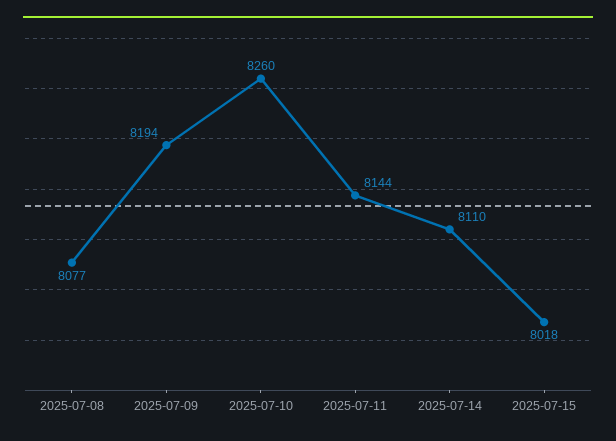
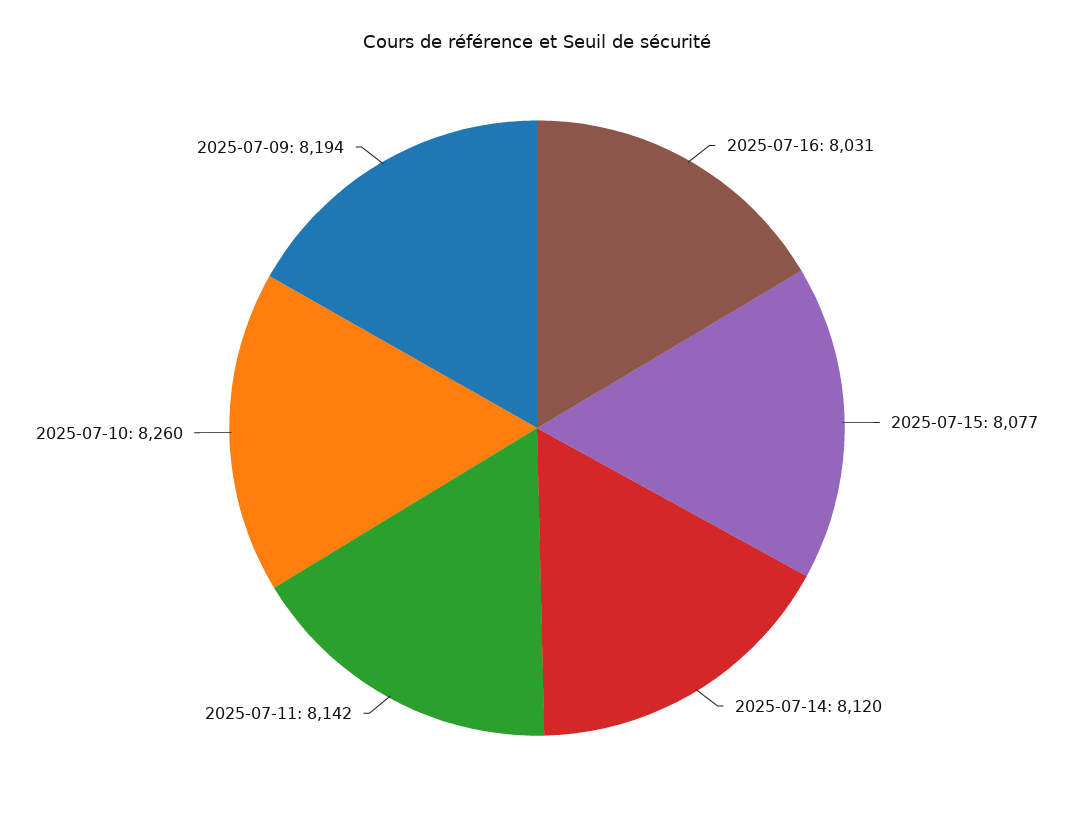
2025-07-08: 8077 -> none
2025-07-11: 8144 -> 8142
2025-07-14: 8110 -> 8120
2025-07-15: 8018 -> 8077
2025-07-16: none -> 8031

